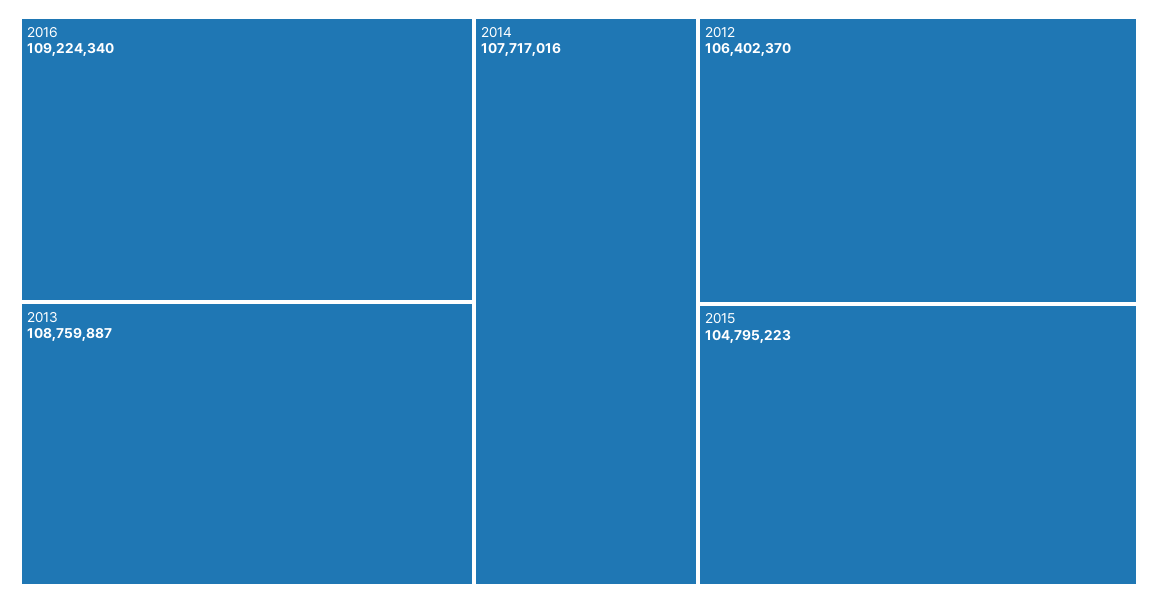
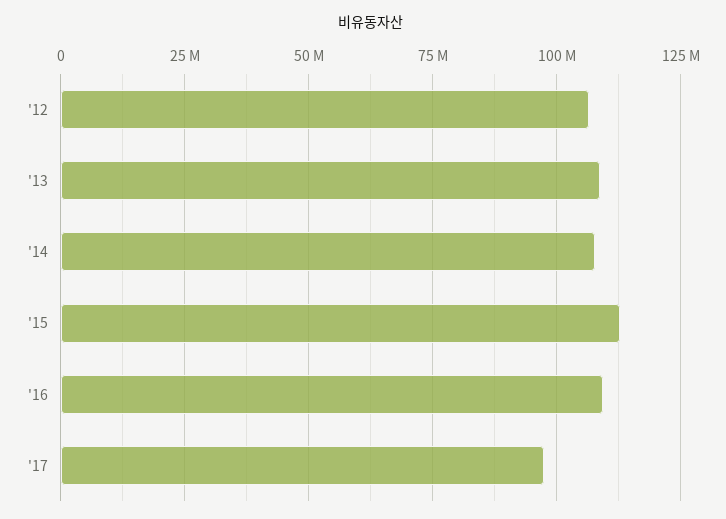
2015: 104795223 -> 112500000
'17: none -> 97500000

